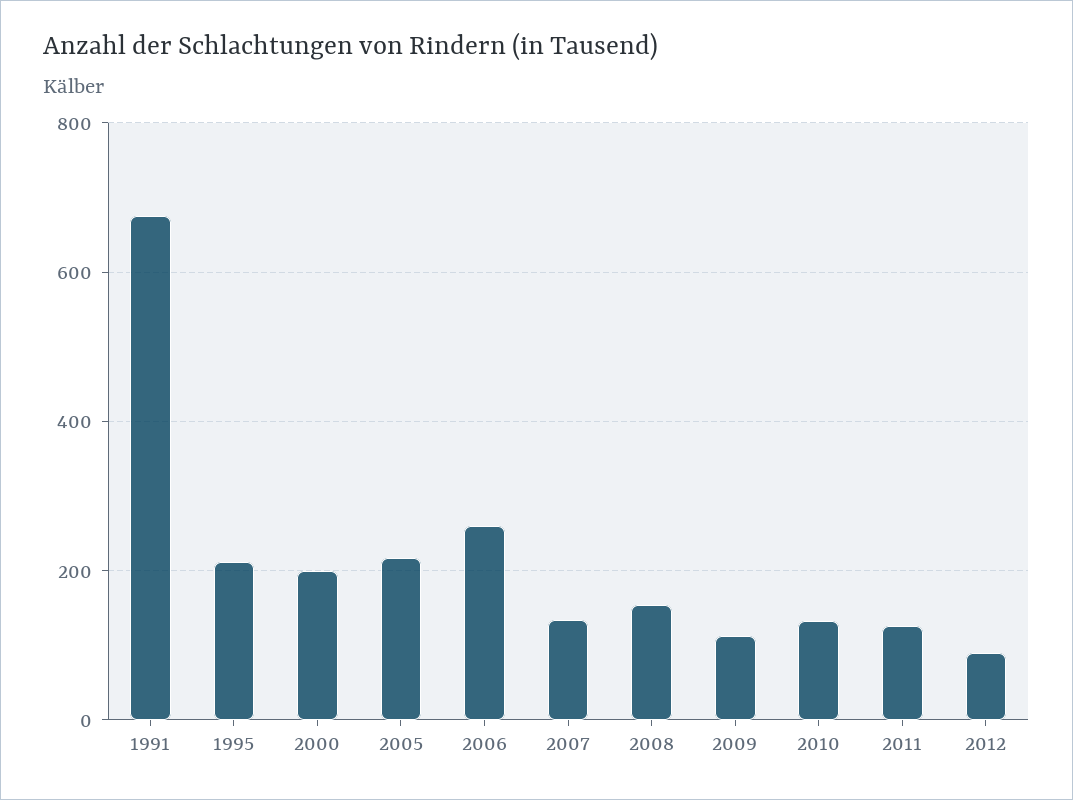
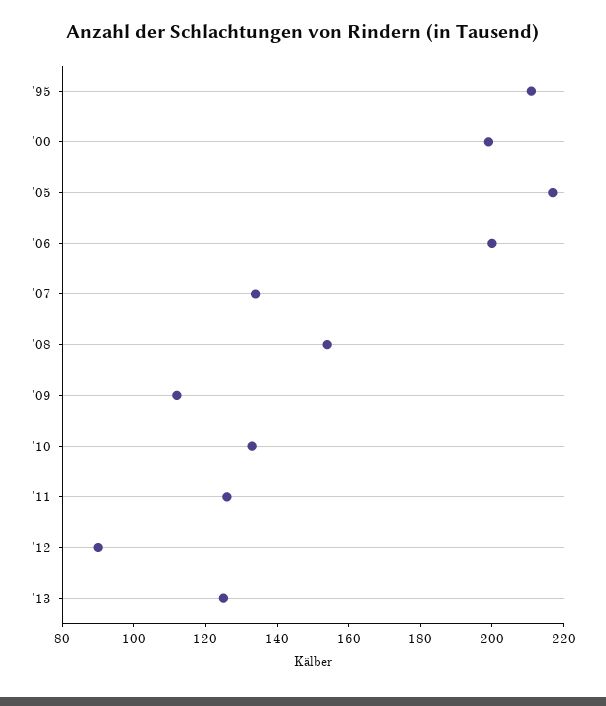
1991: 680 -> none
2006: 260 -> 200
'13: none -> 125

